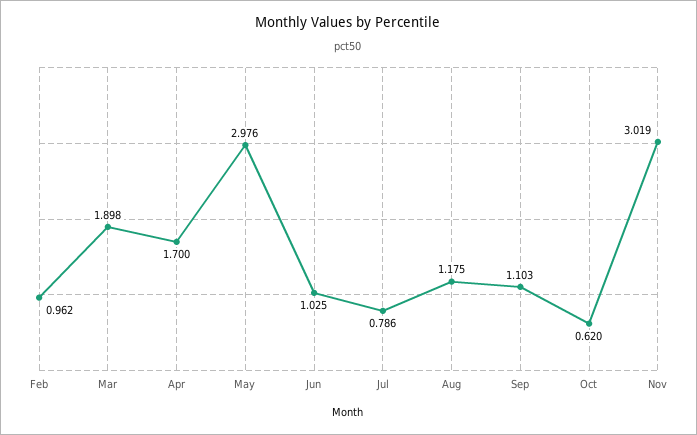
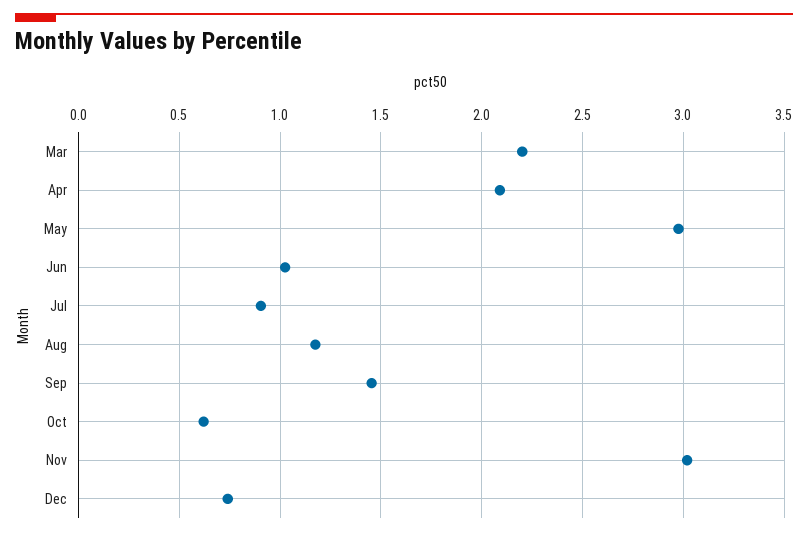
Feb: 0.962 -> none
Mar: 1.898 -> 2.2
Apr: 1.7 -> 2.1
Jul: 0.786 -> 0.9
Sep: 1.103 -> 1.45
Dec: none -> 0.75

